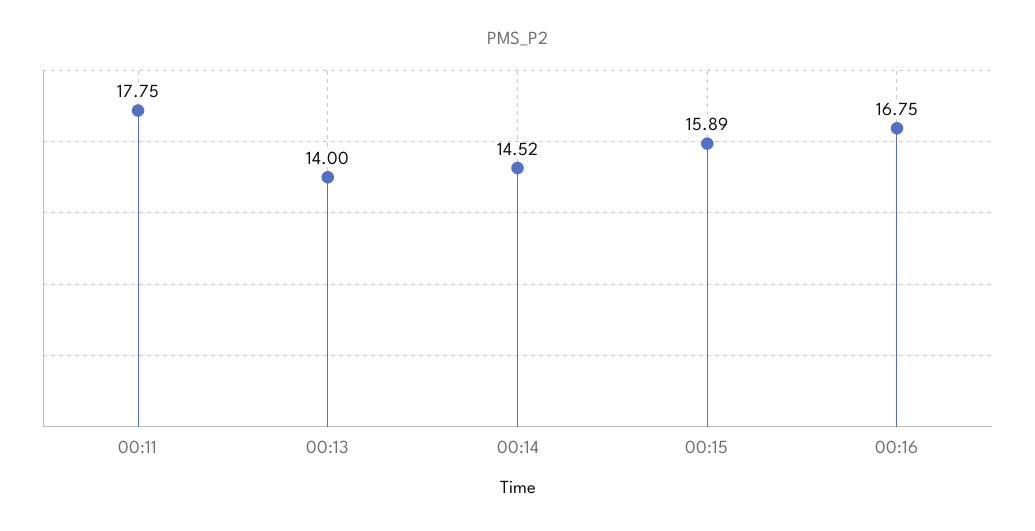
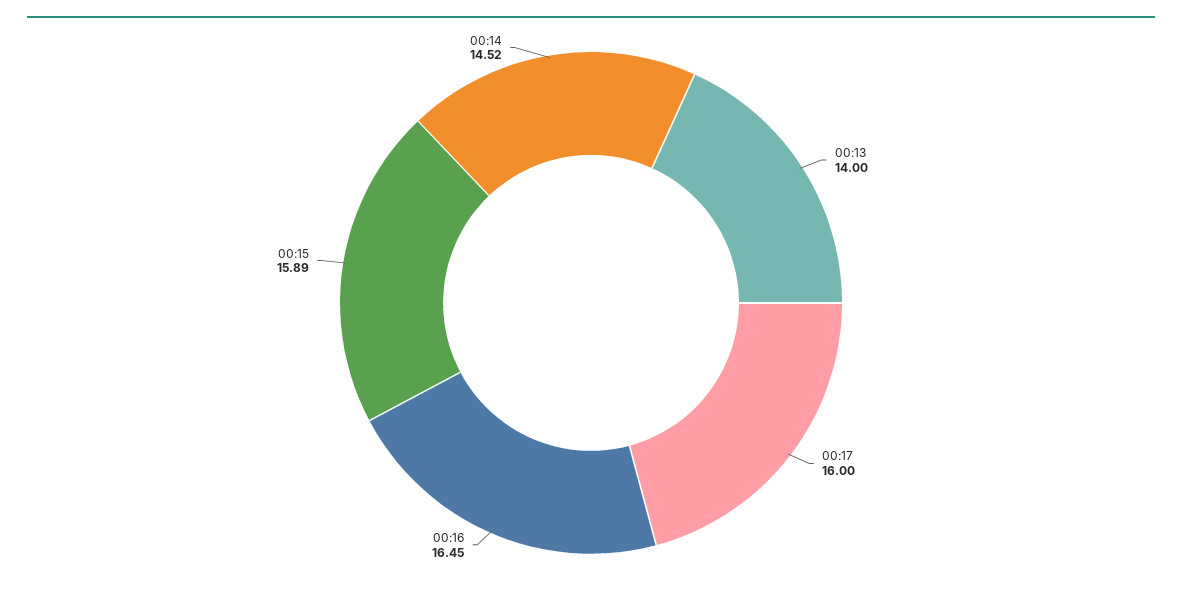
00:11: 17.75 -> none
00:16: 16.75 -> 16.45
00:17: none -> 16

